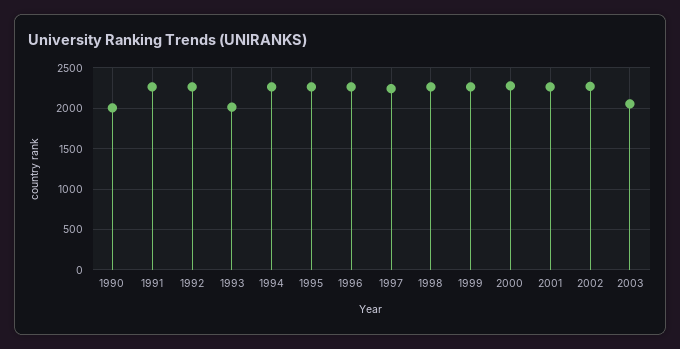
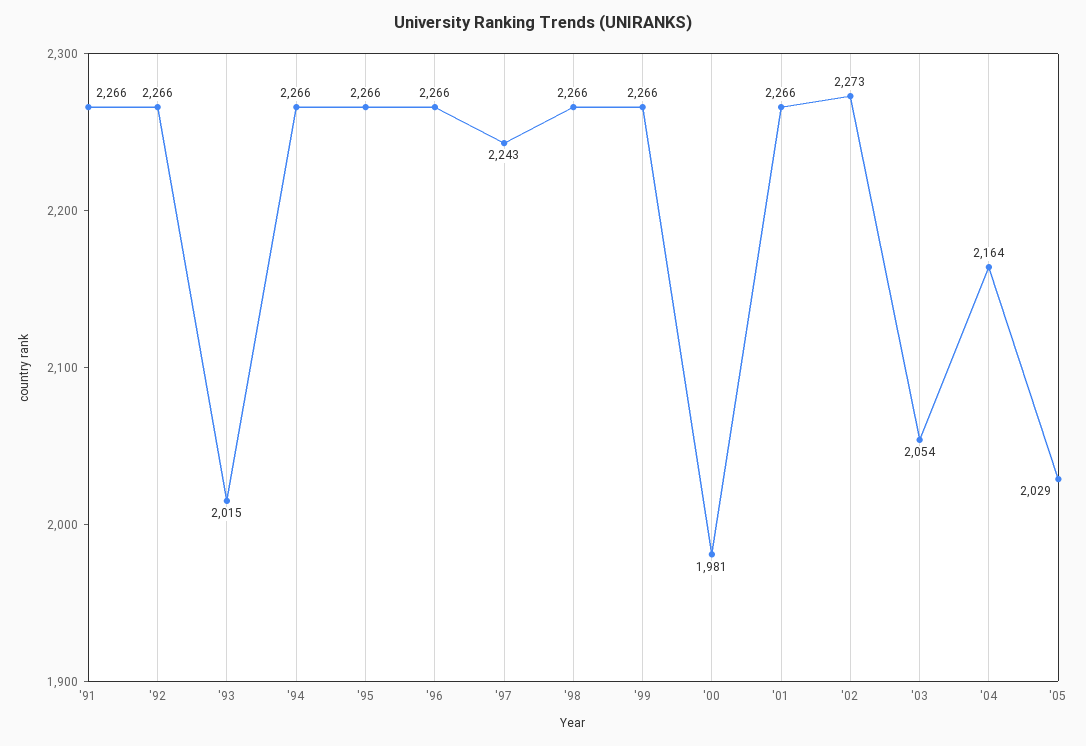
1990: 2000 -> none
2000: 2300 -> 1981
'04: none -> 2164
'05: none -> 2029

